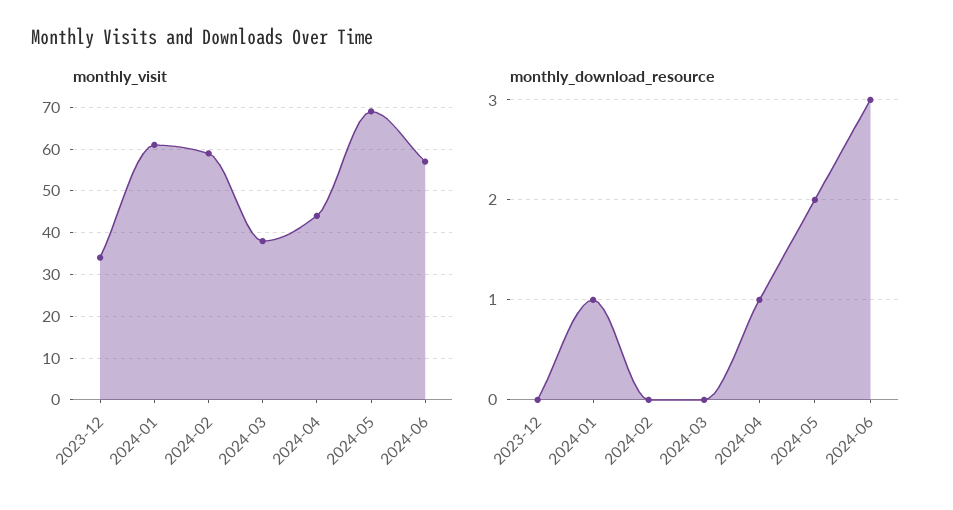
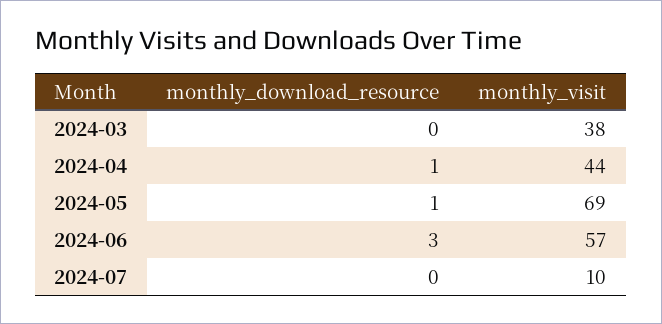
monthly_visit, 2023-12: 35 -> none
monthly_visit, 2024-01: 60 -> none
monthly_visit, 2024-02: 60 -> none
monthly_download_resource, 2023-12: 0 -> none
monthly_download_resource, 2024-01: 1 -> none
monthly_download_resource, 2024-02: 0 -> none
monthly_download_resource, 2024-05: 2 -> 1
monthly_download_resource, 2024-07: none -> 0
monthly_visit, 2024-07: none -> 10

